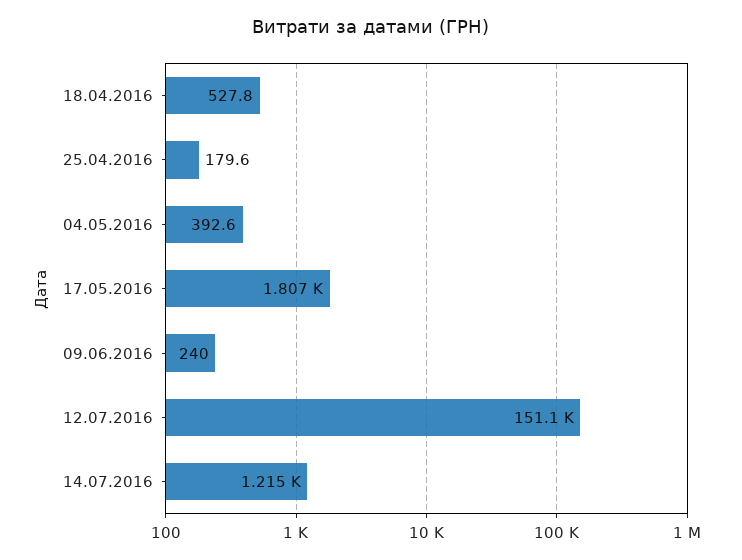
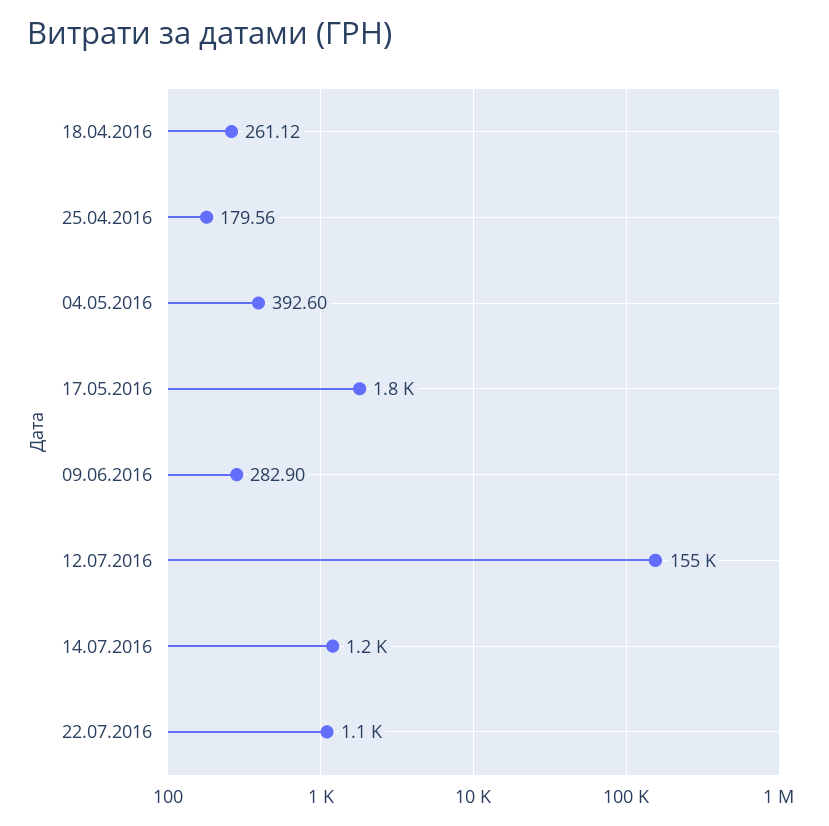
18.04.2016: 527.8 -> 261.12
09.06.2016: 240 -> 282.9
12.07.2016: 151100 -> 155000
22.07.2016: none -> 1100

